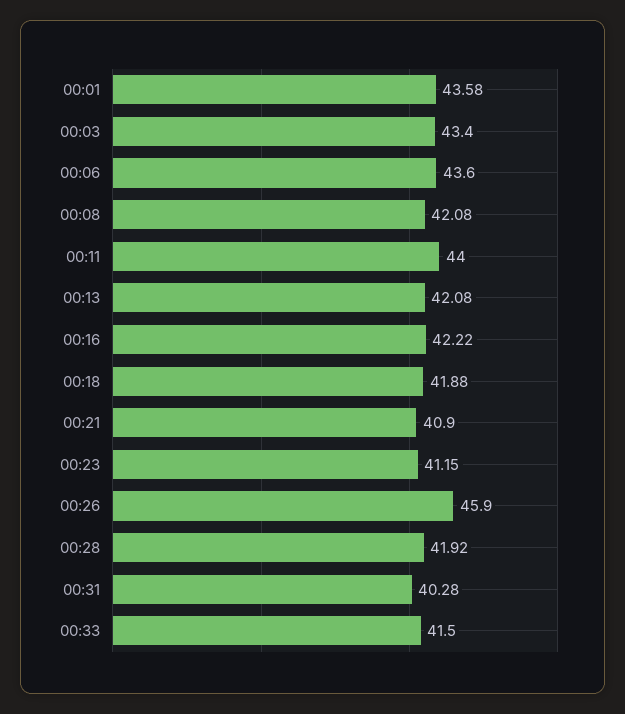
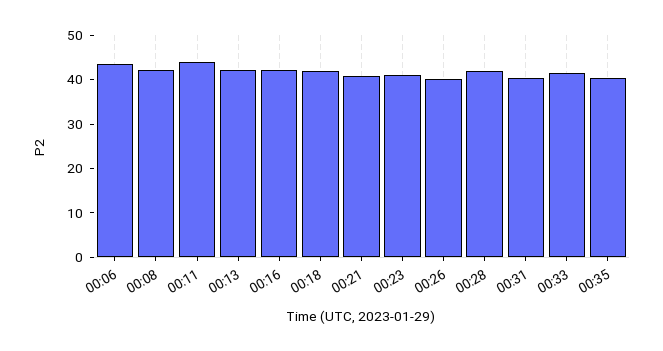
00:01: 43.58 -> none
00:03: 43.4 -> none
00:26: 45.9 -> 40
00:35: none -> 40

